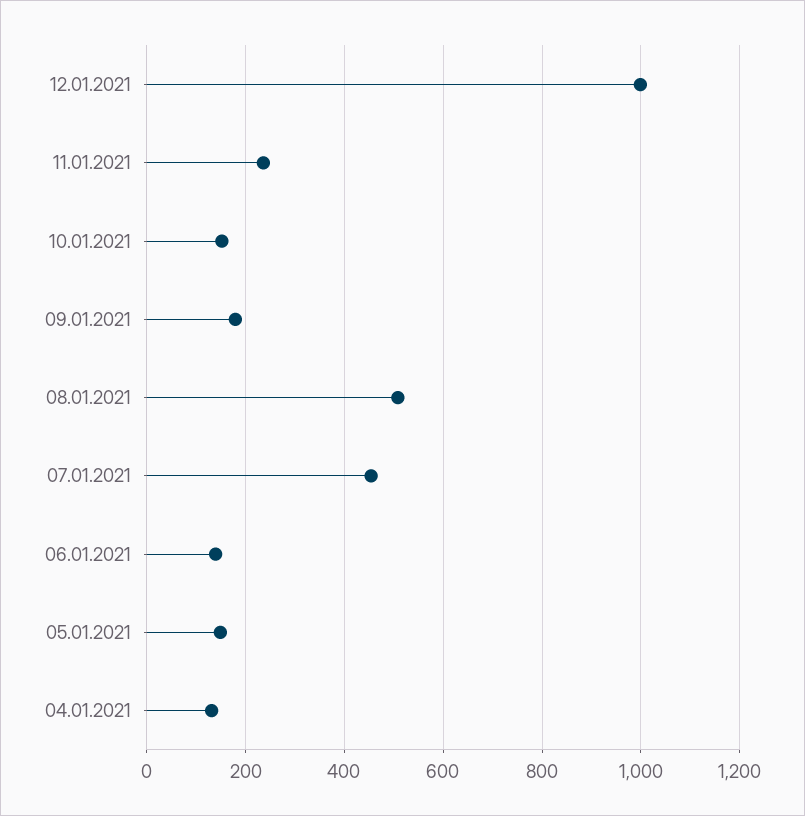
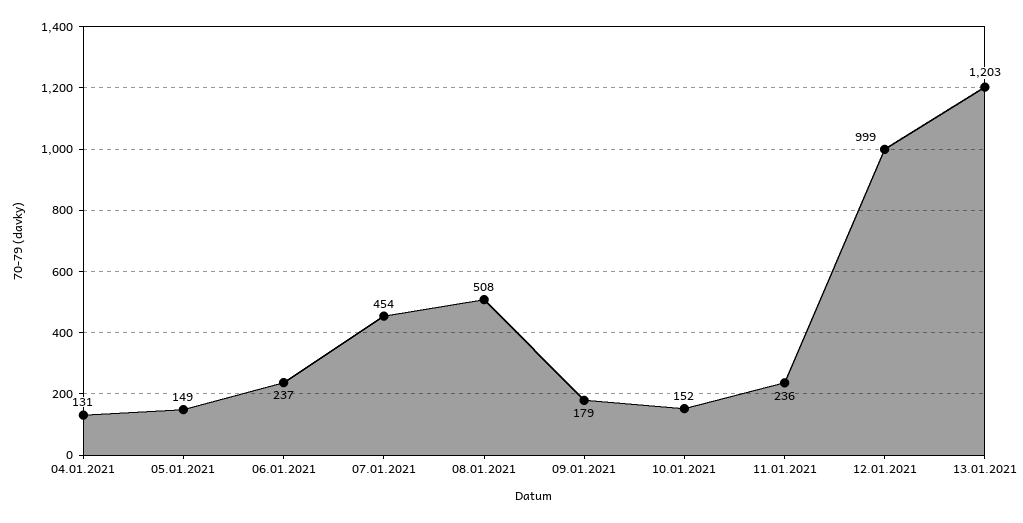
06.01.2021: 140 -> 237
13.01.2021: none -> 1203

